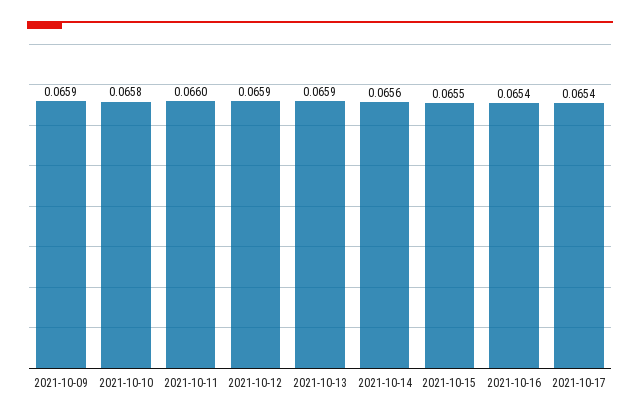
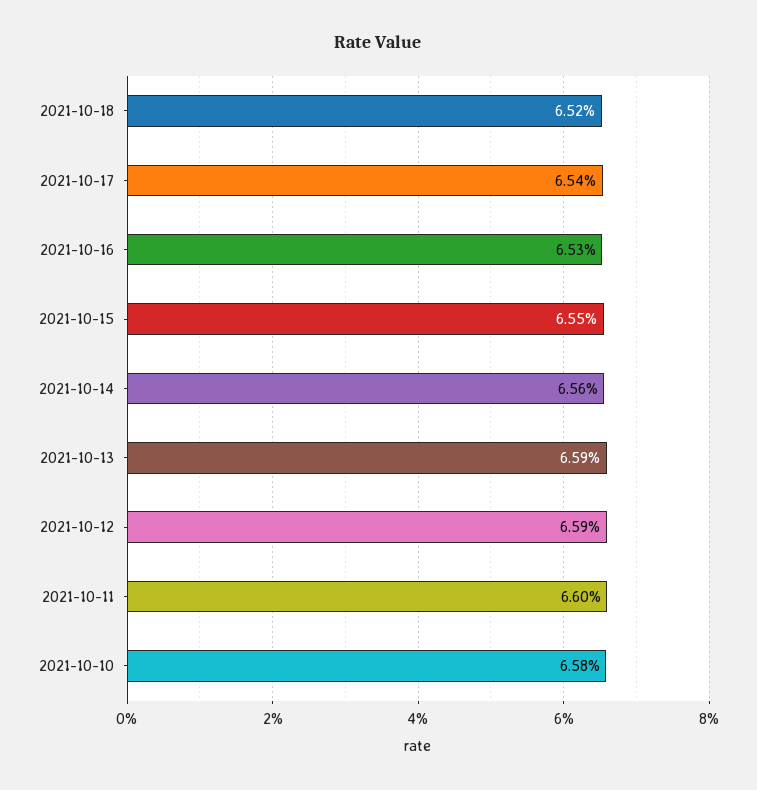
2021-10-09: 0.0659 -> none
2021-10-16: 0.0654 -> 0.0653
2021-10-18: none -> 0.0652

